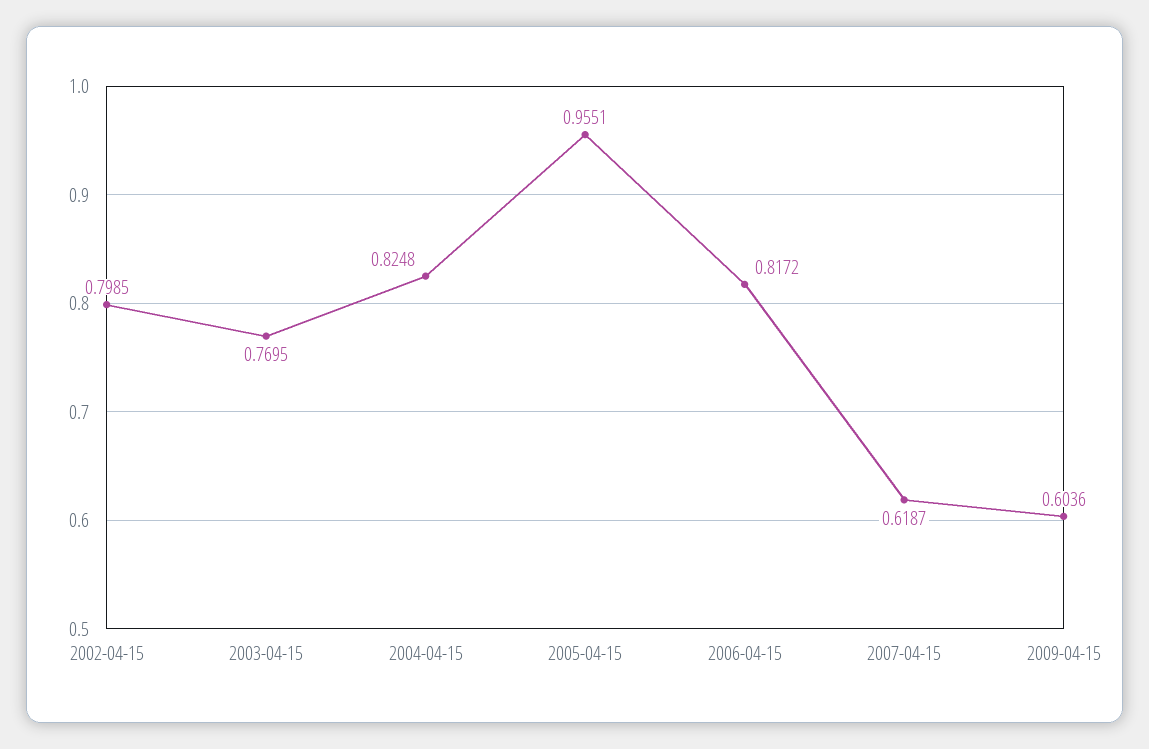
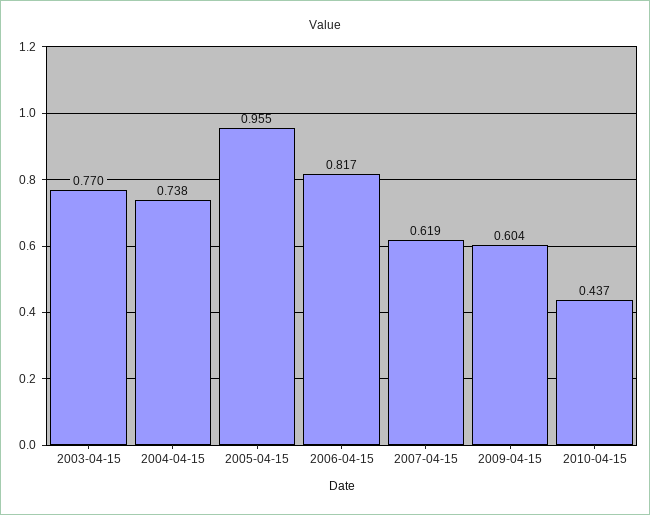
2002-04-15: 0.7985 -> none
2004-04-15: 0.8248 -> 0.738
2010-04-15: none -> 0.437

